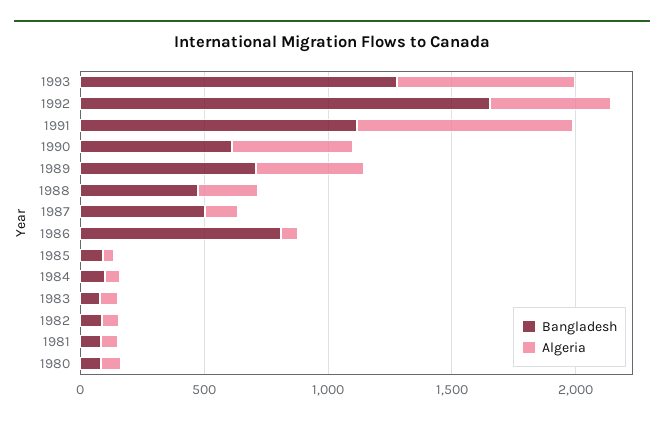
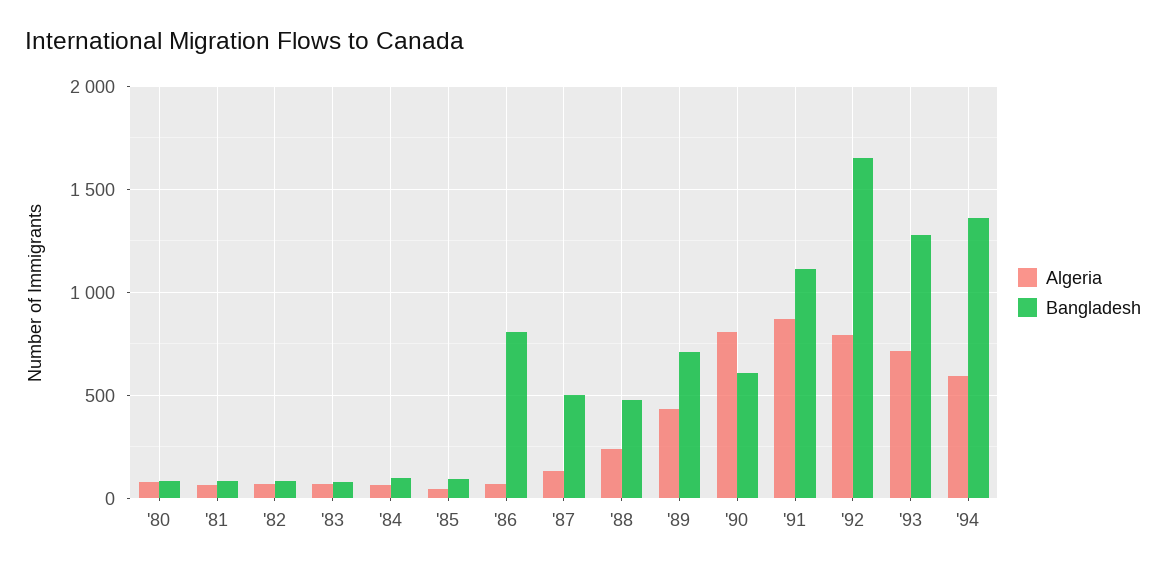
Algeria, 1992: 500 -> 800
Algeria, 1990: 500 -> 800
Algeria, '94: none -> 600
Bangladesh, '94: none -> 1350

